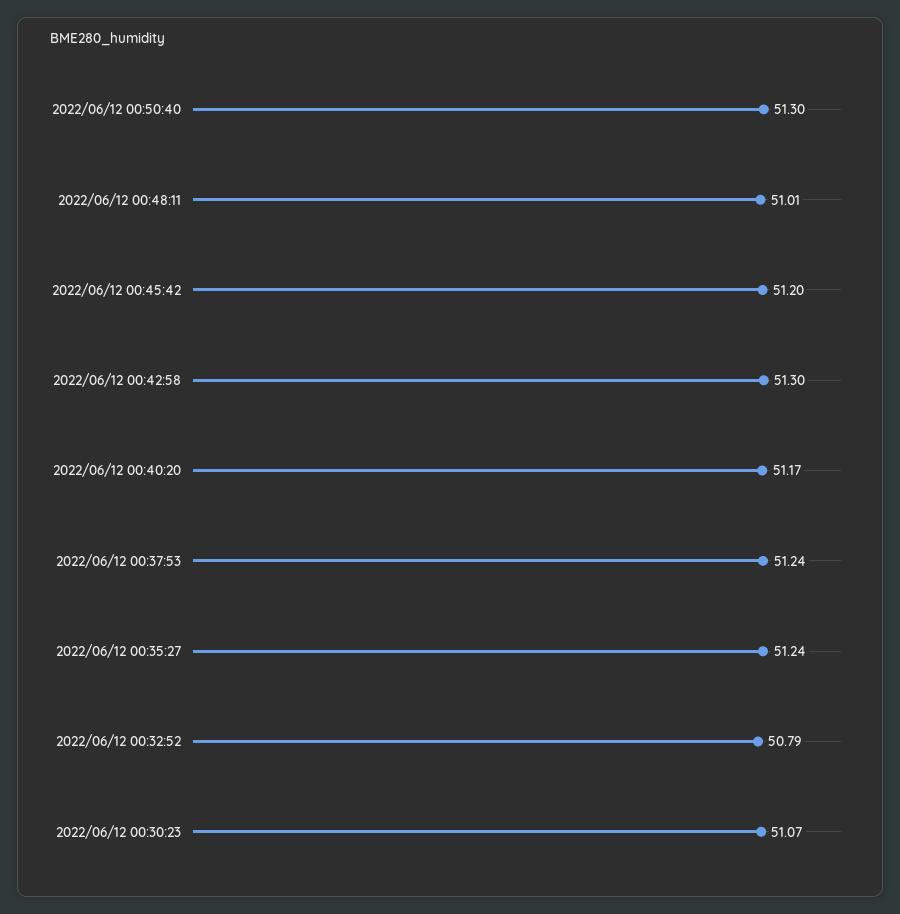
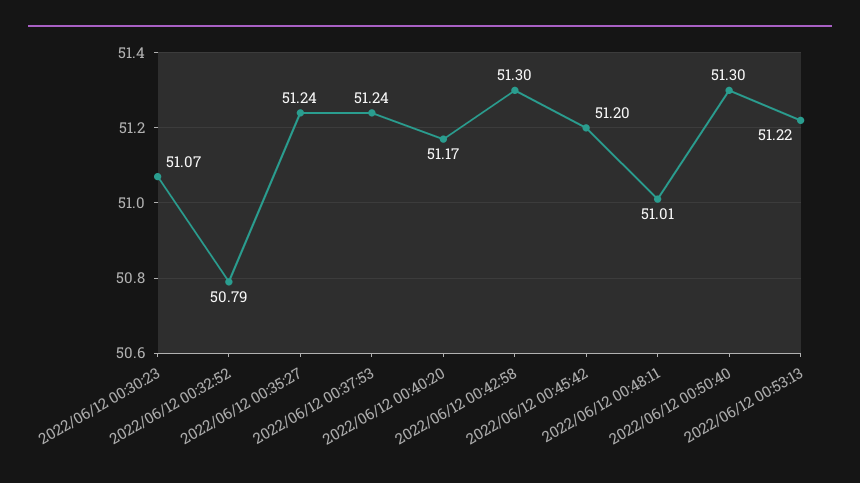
2022/06/12 00:53:13: none -> 51.22

